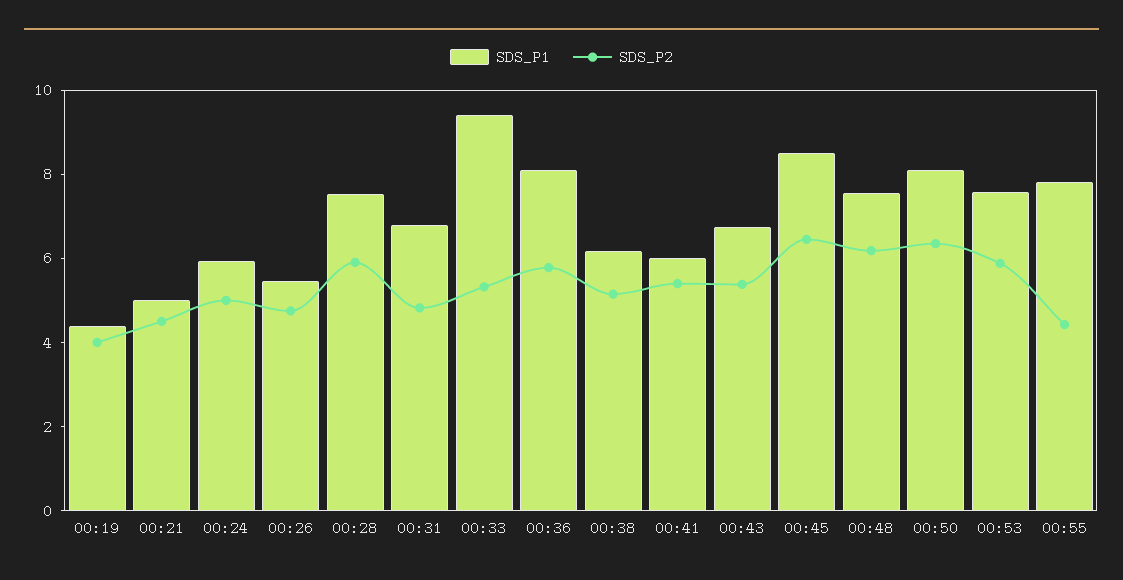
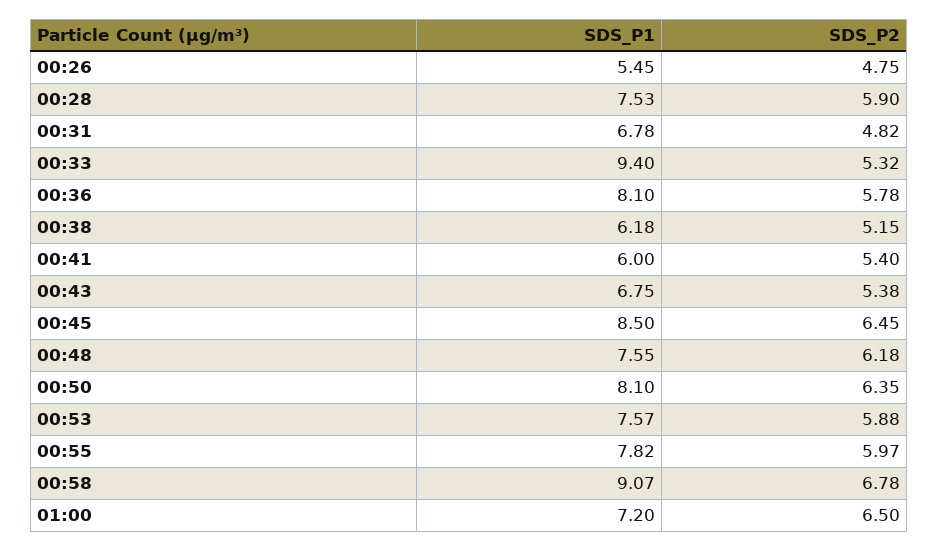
SDS_P1, 00:19: 4.5 -> none
SDS_P2, 00:19: 4 -> none
SDS_P1, 00:21: 5 -> none
SDS_P2, 00:21: 4.5 -> none
SDS_P1, 00:24: 6 -> none
SDS_P2, 00:24: 5 -> none
SDS_P2, 00:55: 4.5 -> 5.97
SDS_P1, 00:58: none -> 9.07
SDS_P2, 00:58: none -> 6.78
SDS_P1, 01:00: none -> 7.2
SDS_P2, 01:00: none -> 6.5

